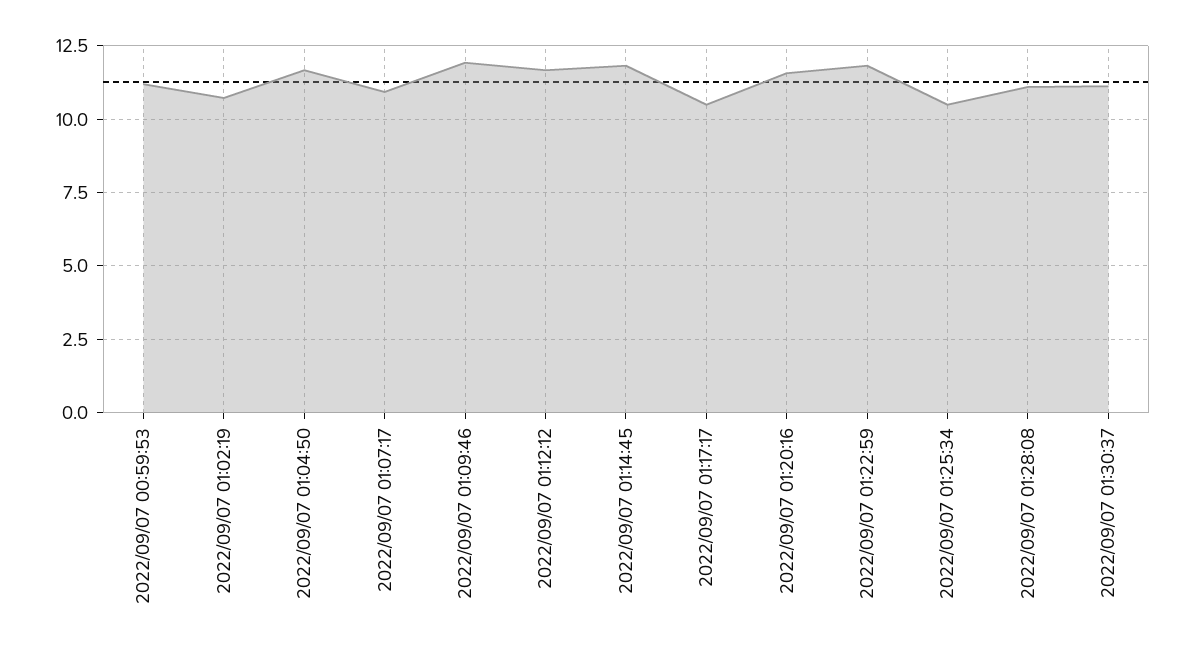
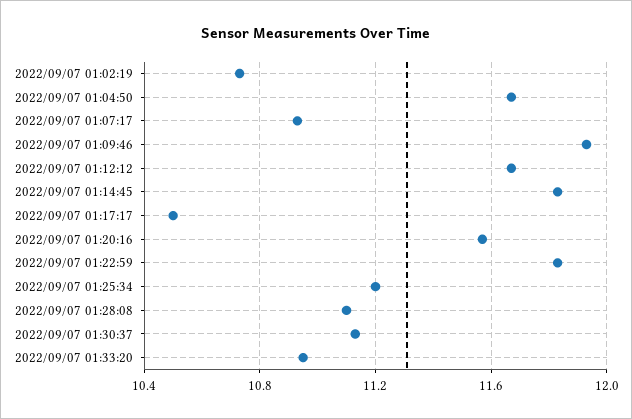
2022/09/07 00:59:53: 11.25 -> none
2022/09/07 01:25:34: 10.5 -> 11.2
2022/09/07 01:33:20: none -> 10.95

